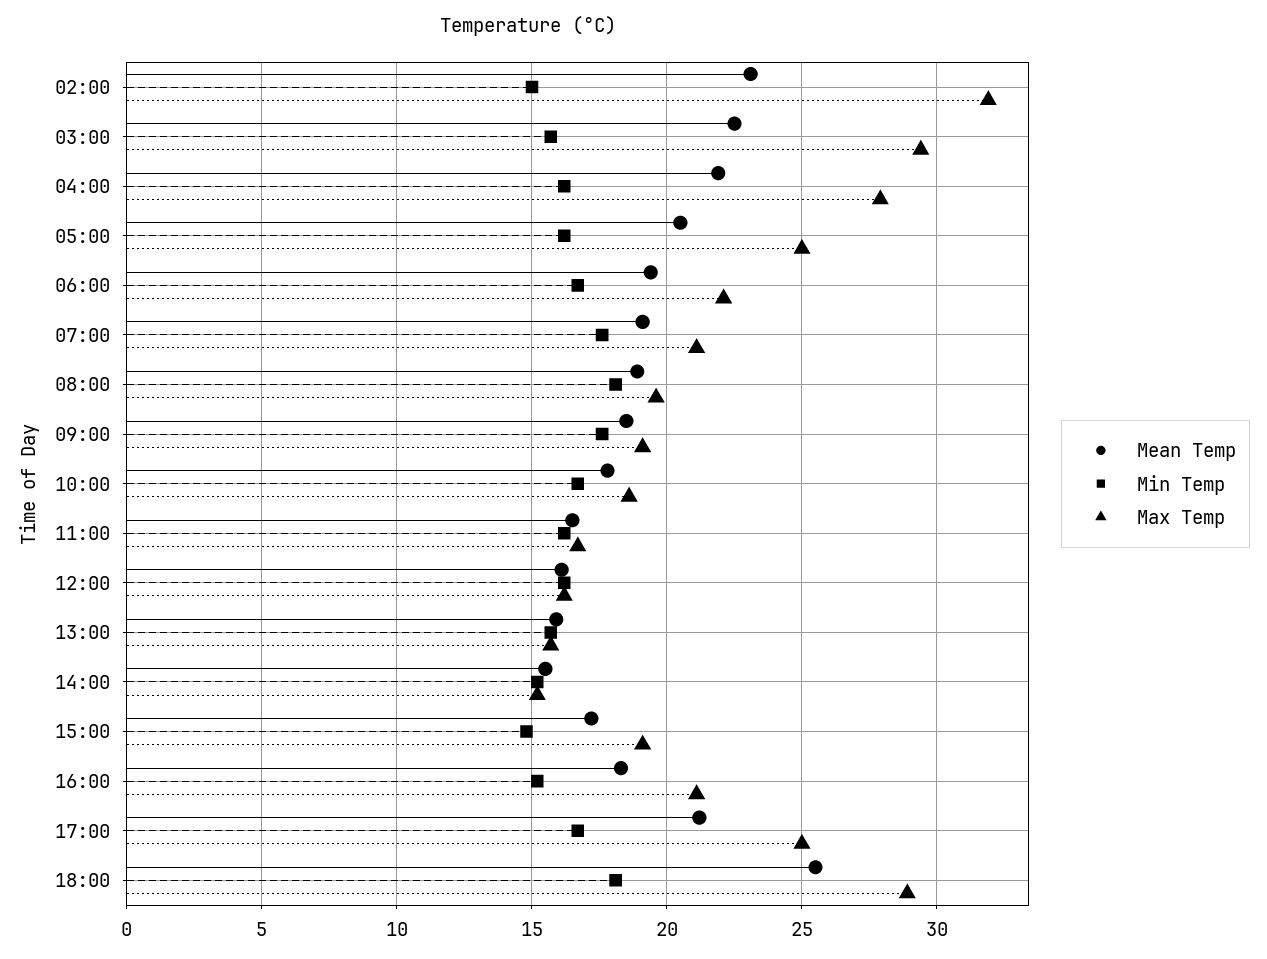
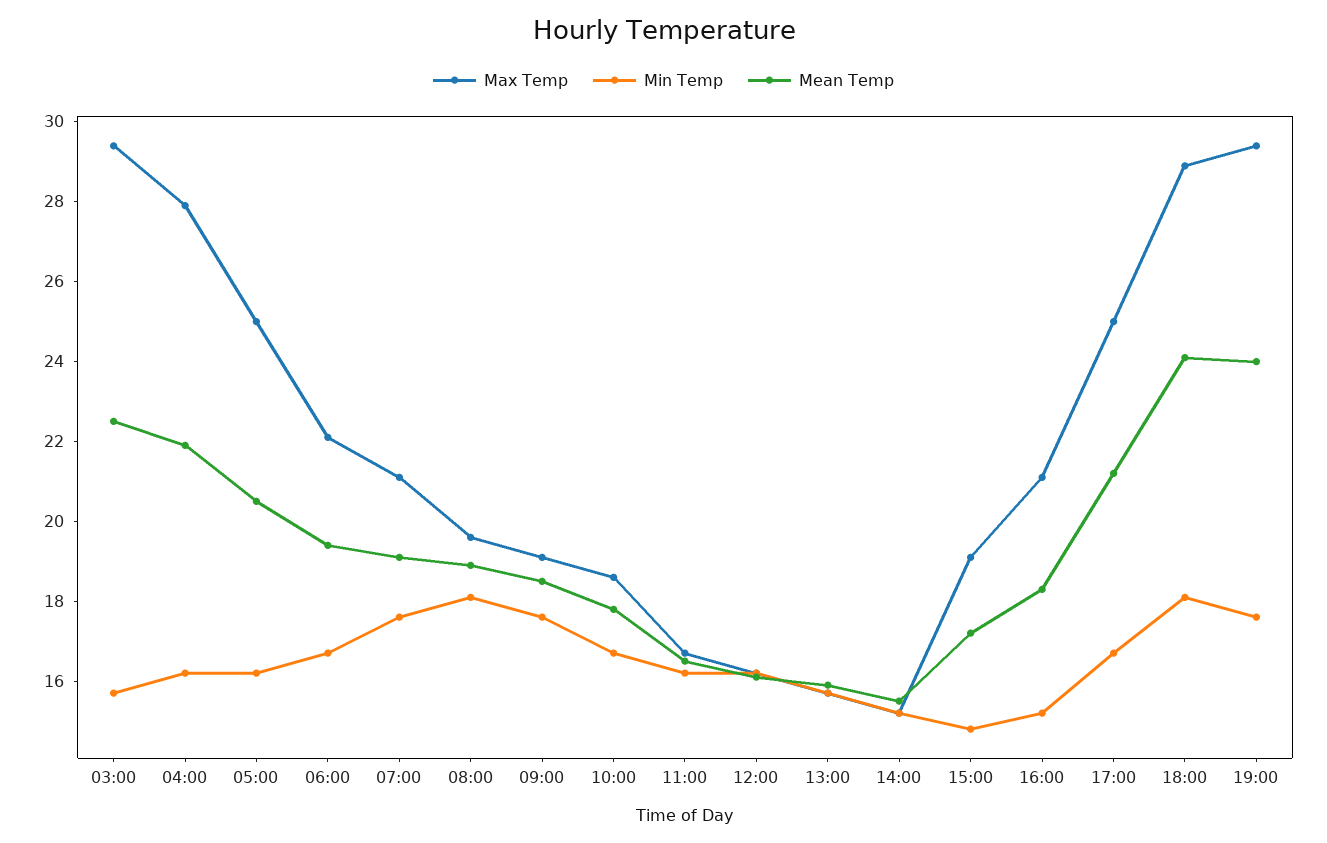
Mean Temp, 02:00: 23 -> none
Min Temp, 02:00: 15 -> none
Max Temp, 02:00: 32 -> none
Mean Temp, 18:00: 25.5 -> 24
Max Temp, 19:00: none -> 29.5
Min Temp, 19:00: none -> 17.5
Mean Temp, 19:00: none -> 24

